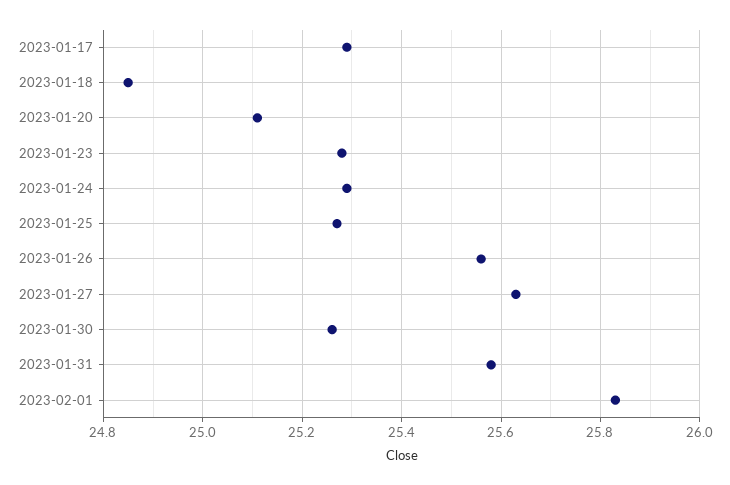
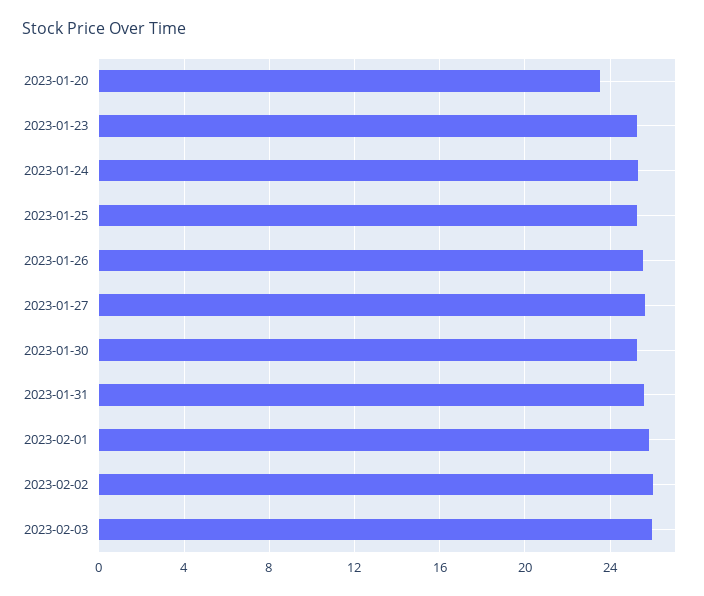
2023-01-17: 25.3 -> none
2023-01-18: 24.85 -> none
2023-01-20: 25.1 -> 23.5
2023-02-02: none -> 26
2023-02-03: none -> 26

